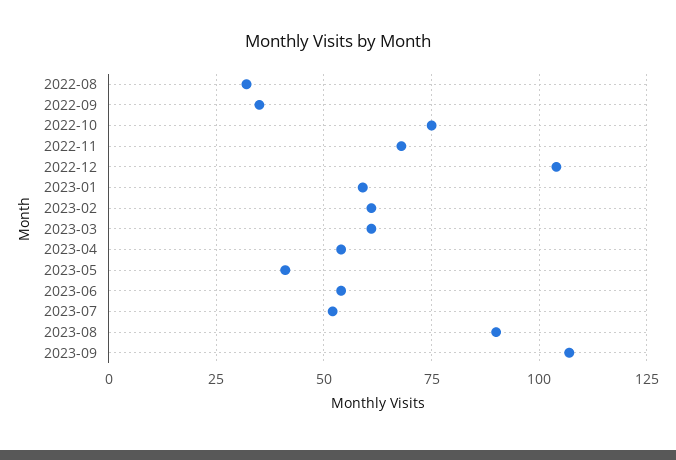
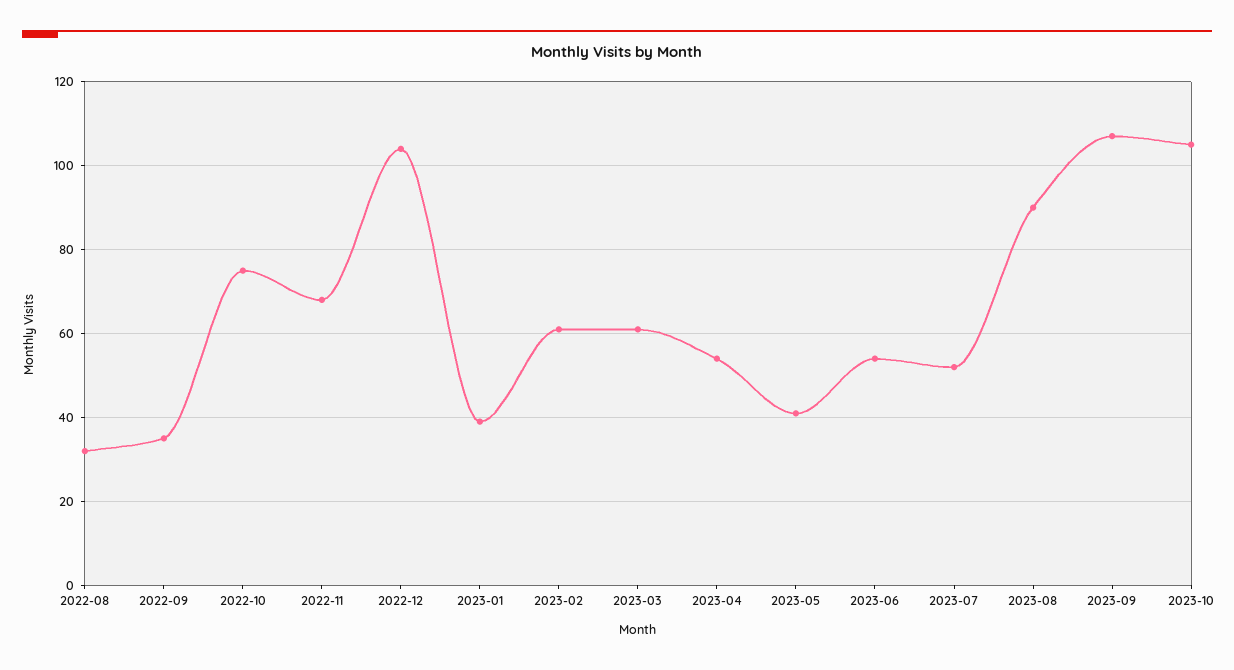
2023-01: 60 -> 40
2023-10: none -> 105

